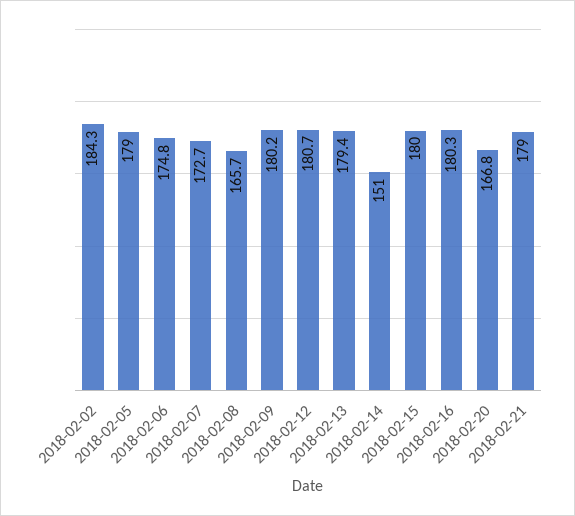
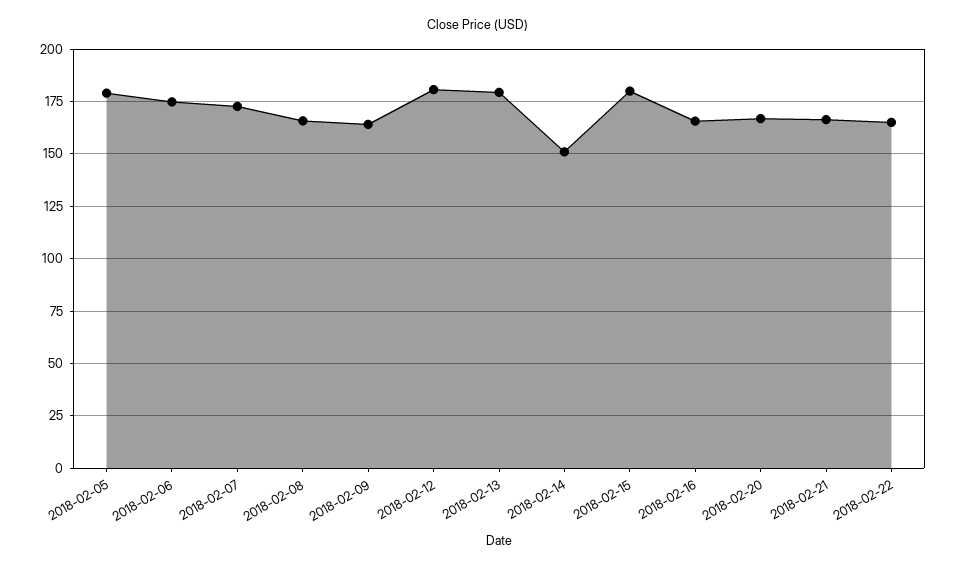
2018-02-02: 184.3 -> none
2018-02-09: 180.2 -> 165
2018-02-16: 180.3 -> 165
2018-02-21: 179 -> 165
2018-02-22: none -> 165

